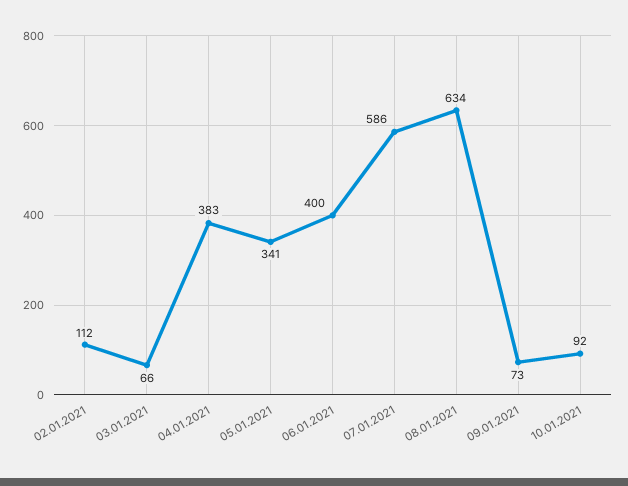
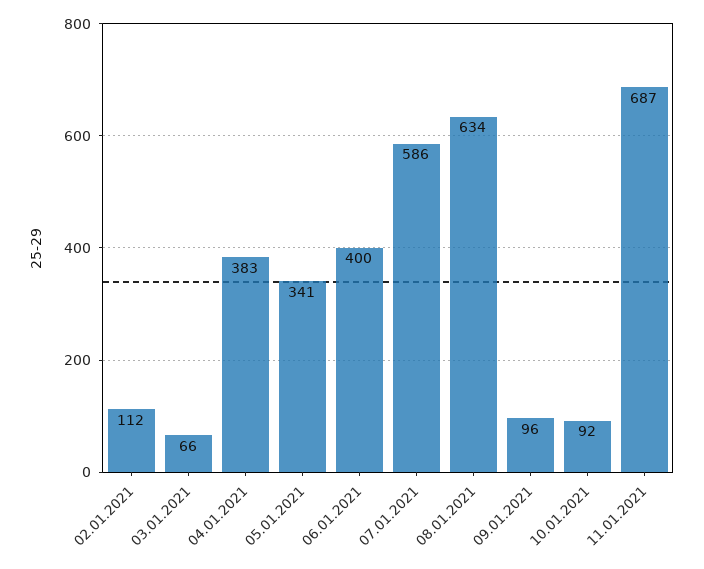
09.01.2021: 73 -> 96
11.01.2021: none -> 687

